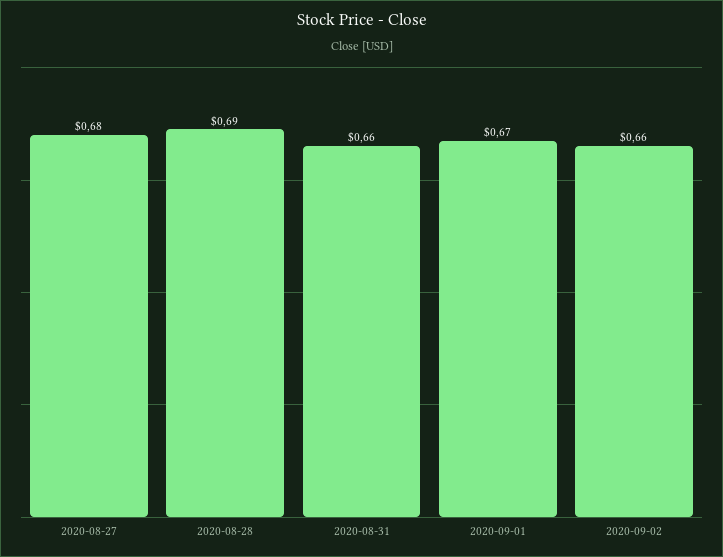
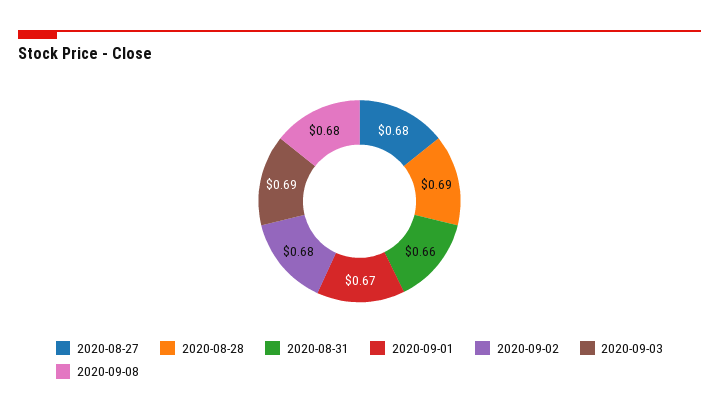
2020-09-02: 0.66 -> 0.68
2020-09-03: none -> 0.69
2020-09-08: none -> 0.68

